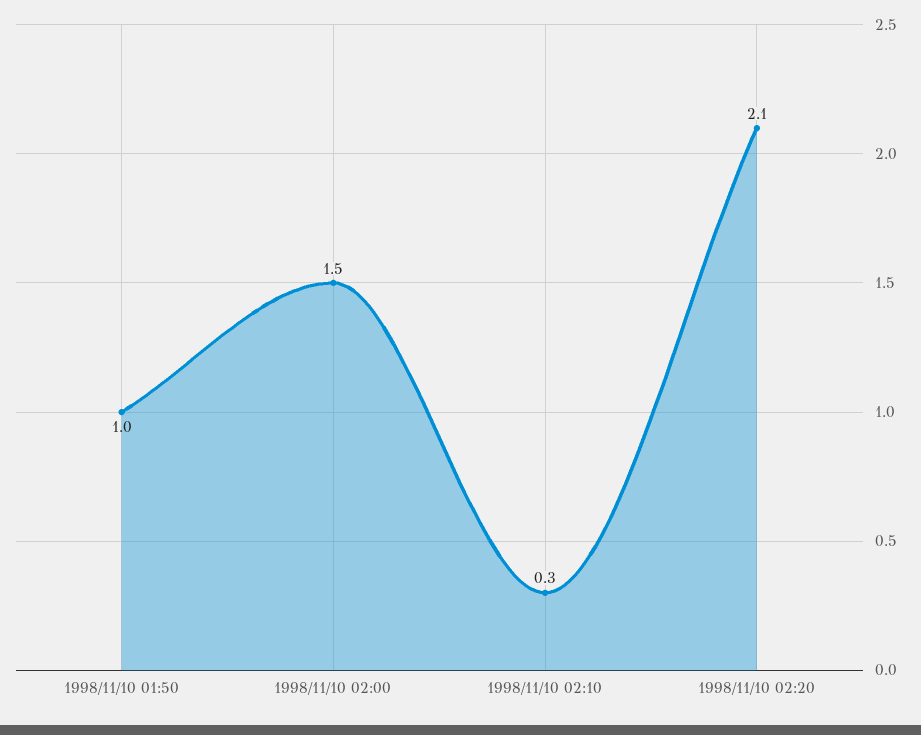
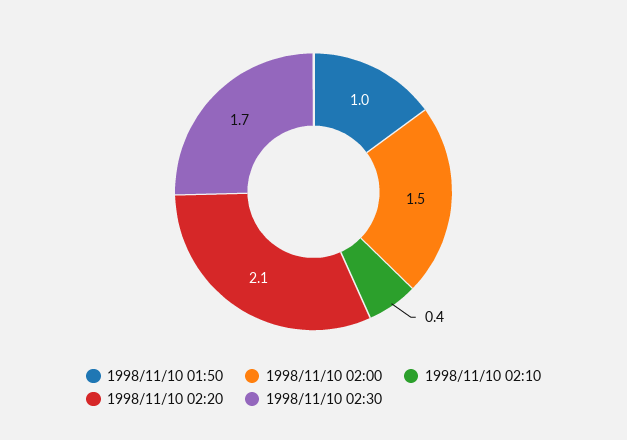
1998/11/10 02:10: 0.3 -> 0.4
1998/11/10 02:30: none -> 1.7

